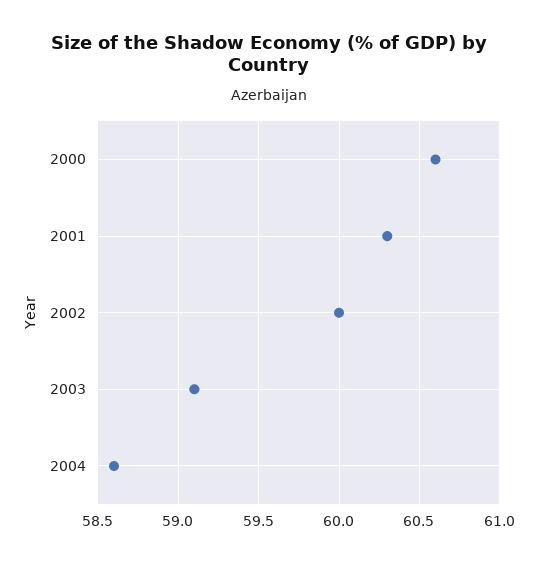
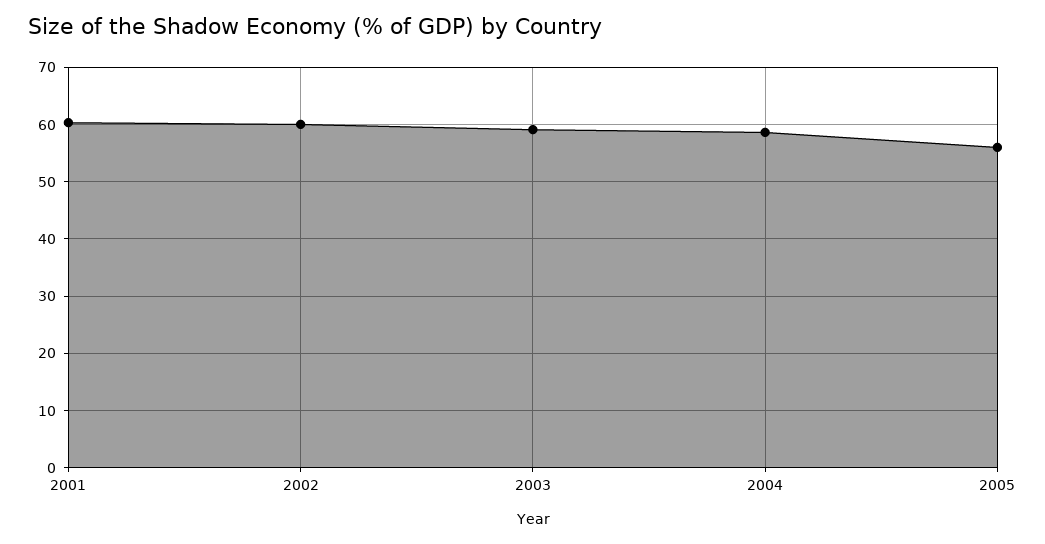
2000: 60.6 -> none
2005: none -> 56

